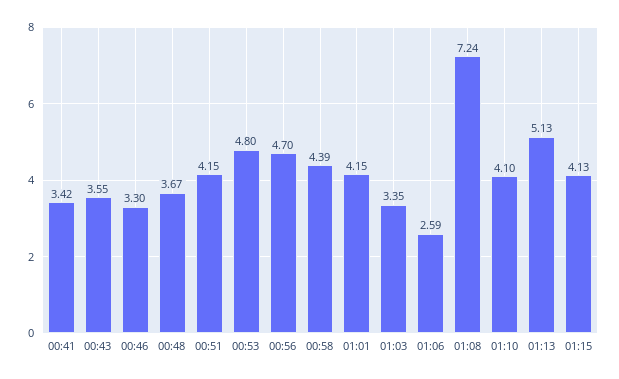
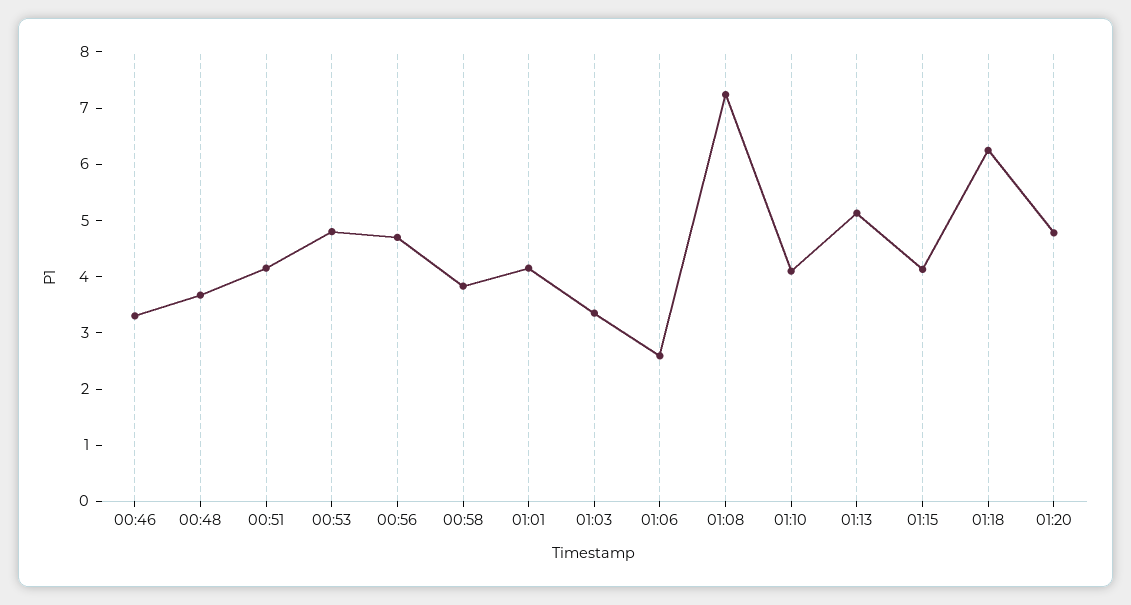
00:41: 3.42 -> none
00:43: 3.55 -> none
00:58: 4.39 -> 3.8
01:18: none -> 6.2
01:20: none -> 4.8

